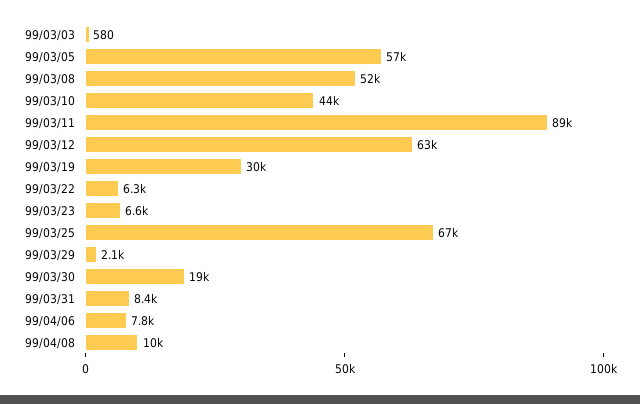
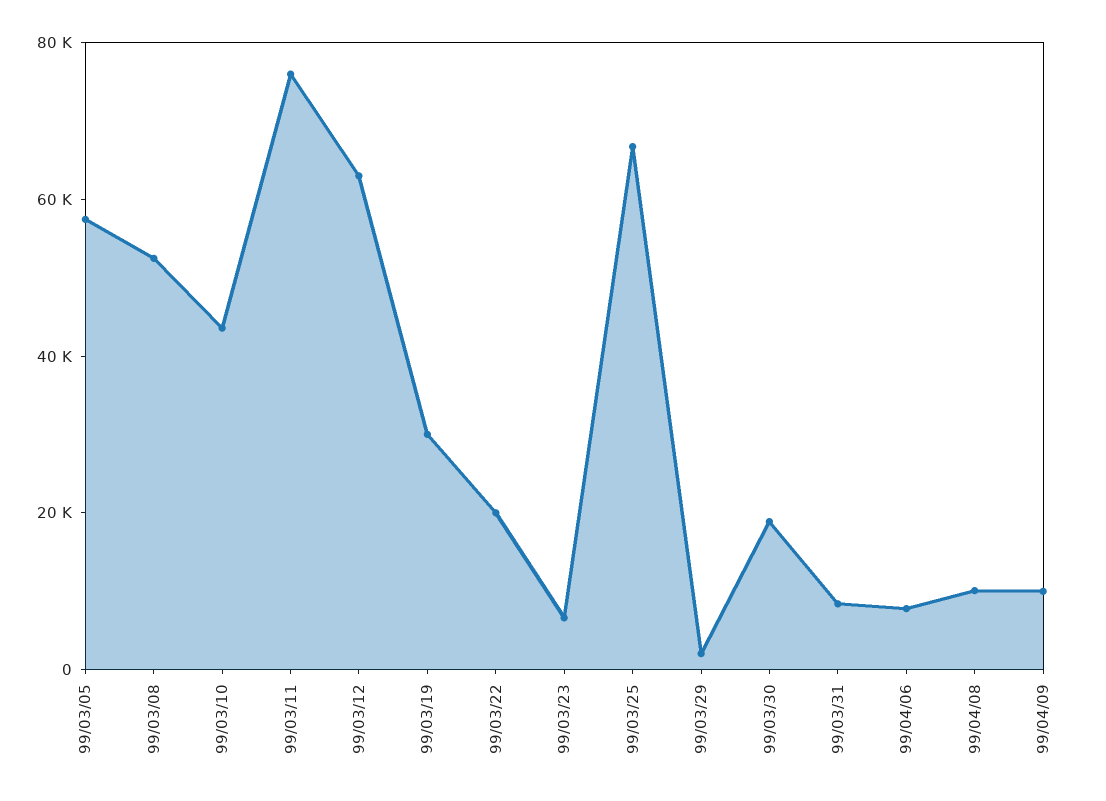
99/03/03: 580 -> none
99/03/11: 89000 -> 75000
99/03/22: 6300 -> 20000
99/04/09: none -> 10000

